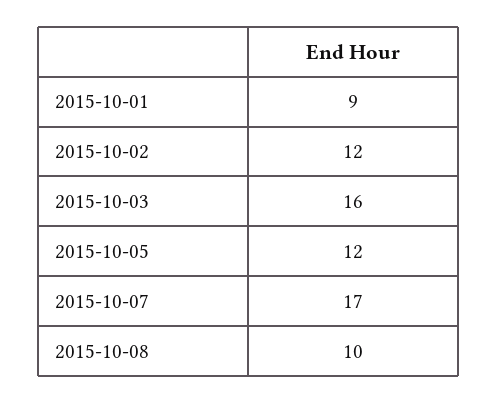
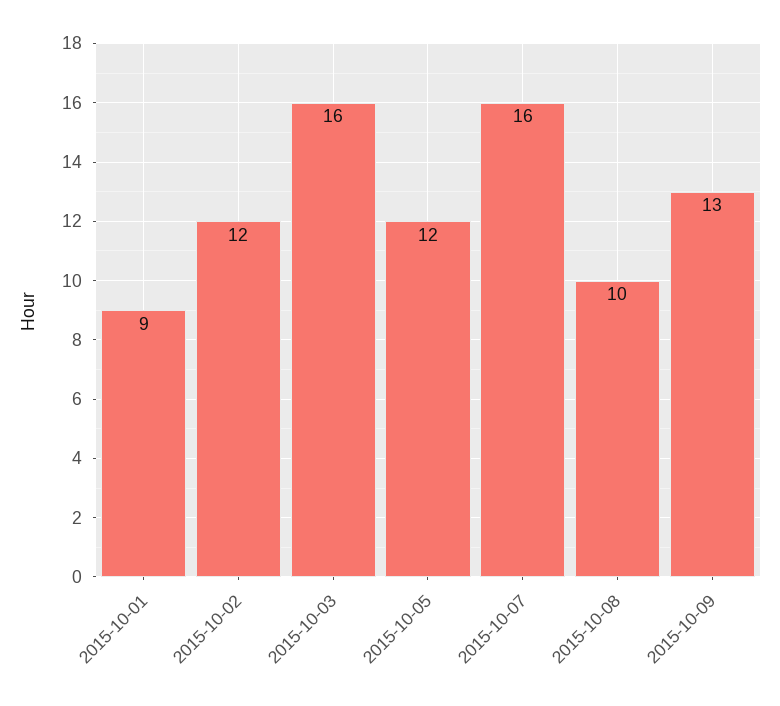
2015-10-07: 17 -> 16
2015-10-09: none -> 13

